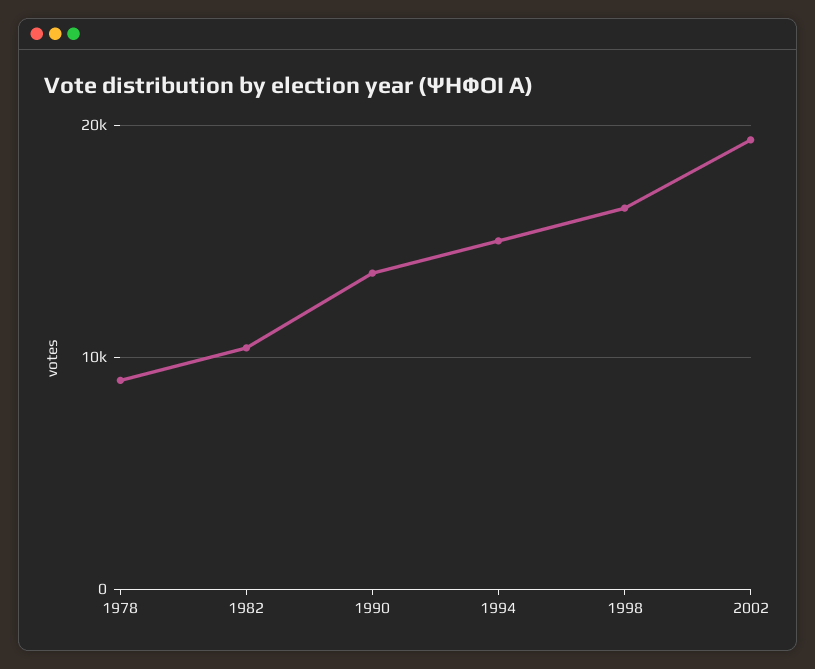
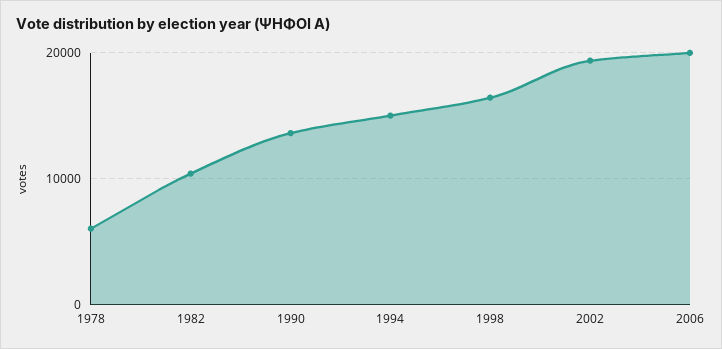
1978: 9000 -> 6000
2006: none -> 20000

